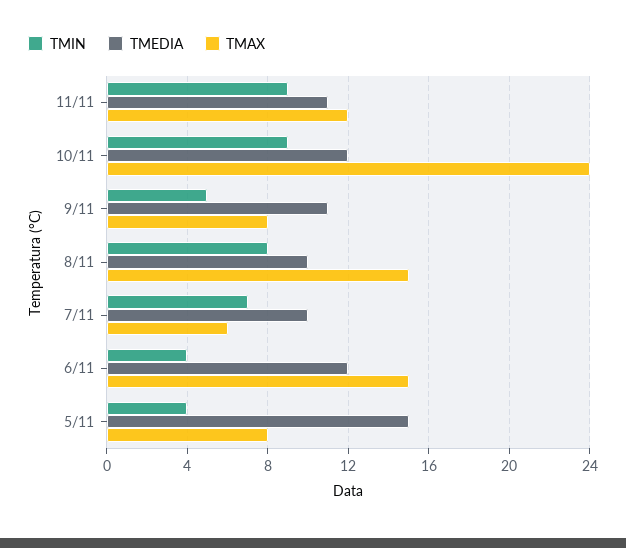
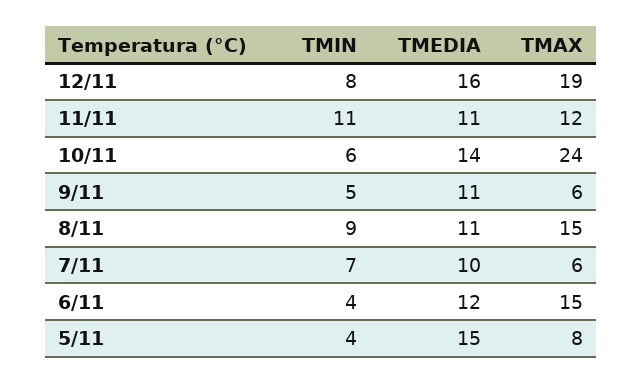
TMIN, 11/11: 9 -> 11
TMIN, 10/11: 9 -> 6
TMEDIA, 10/11: 12 -> 14
TMAX, 9/11: 8 -> 6
TMIN, 8/11: 8 -> 9
TMEDIA, 8/11: 10 -> 11
TMIN, 12/11: none -> 8
TMEDIA, 12/11: none -> 16
TMAX, 12/11: none -> 19

